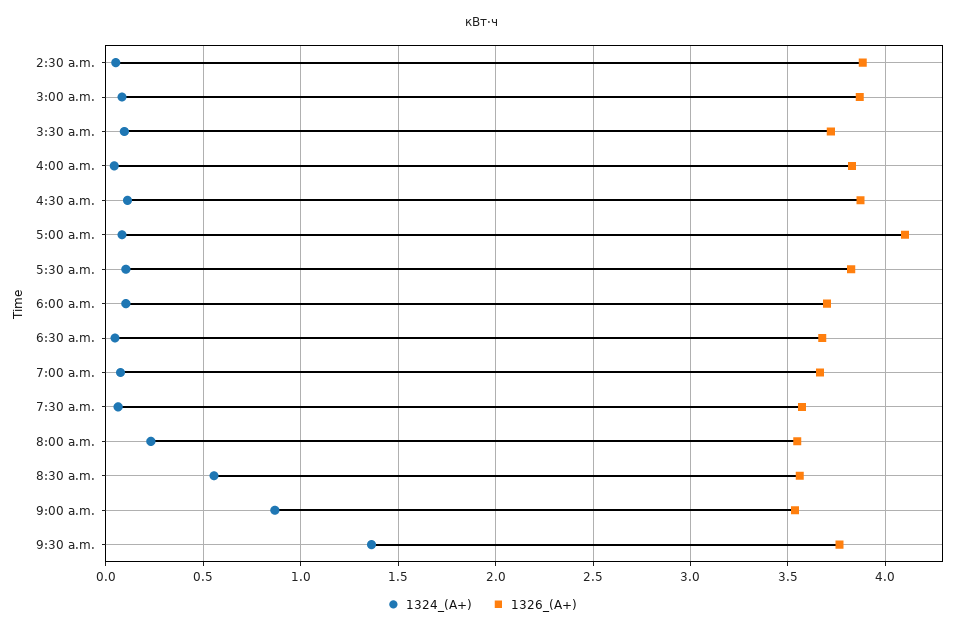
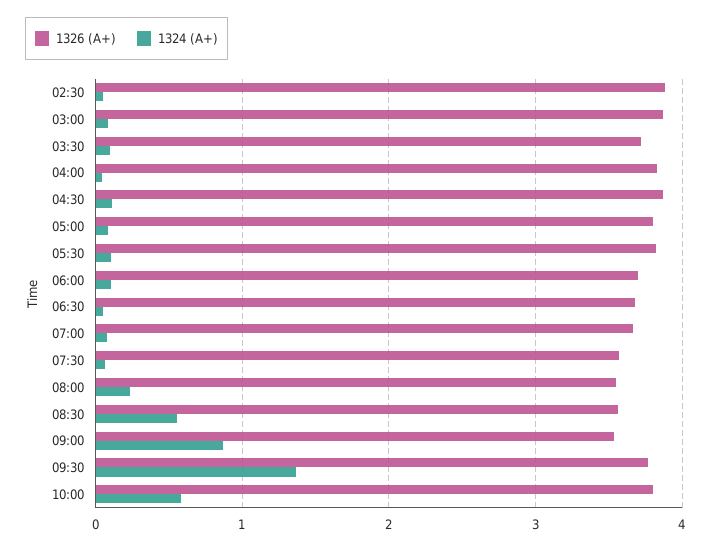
1326_(А+), 5:00 a.m.: 4.1 -> 3.8
1326_(А+), 10:00: none -> 3.8
1324_(А+), 10:00: none -> 0.6

